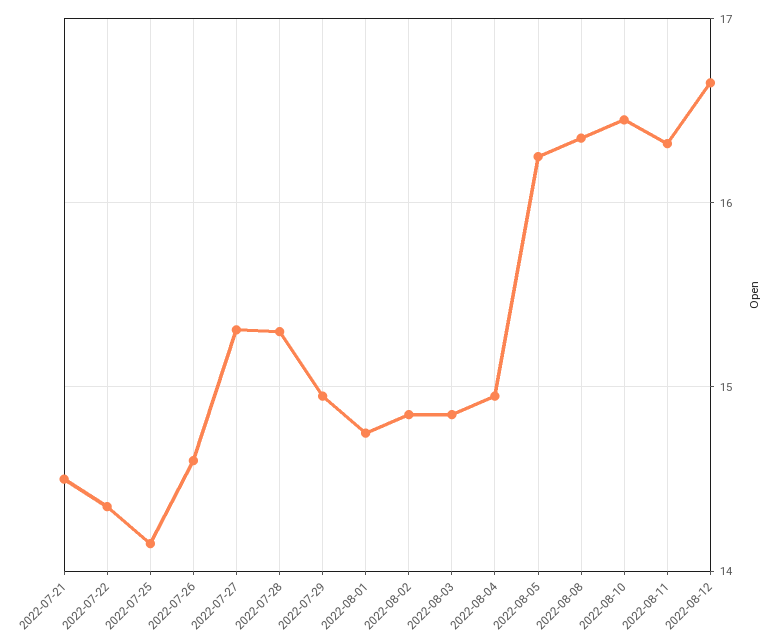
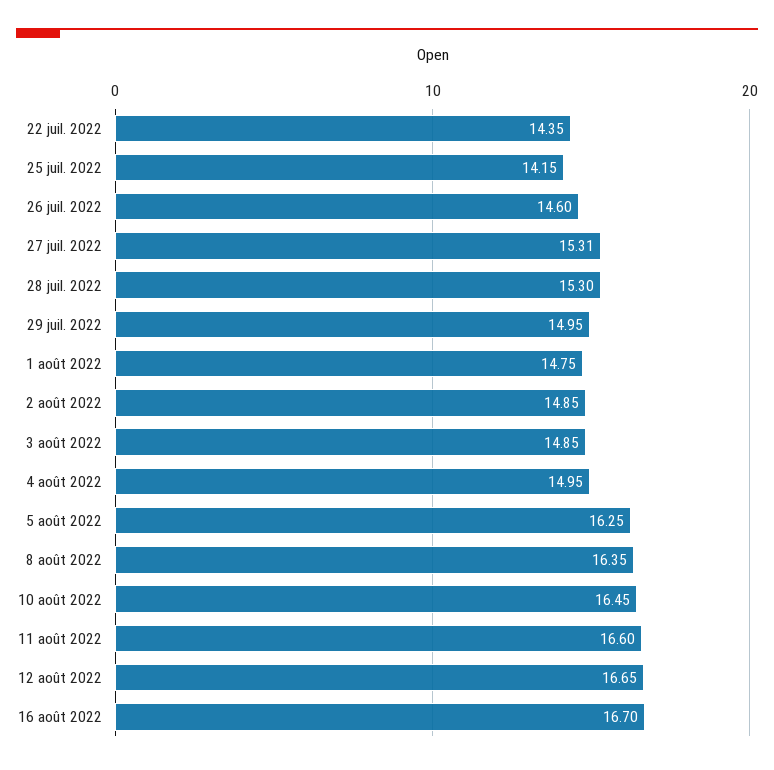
2022-07-21: 14.5 -> none
2022-08-11: 16.3 -> 16.6
16 août 2022: none -> 16.7

